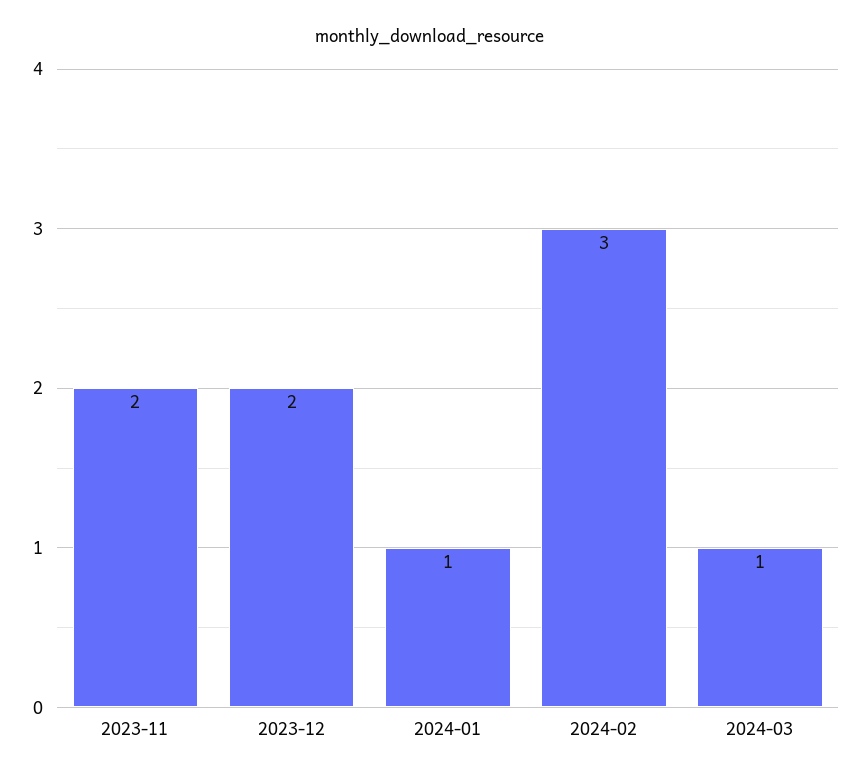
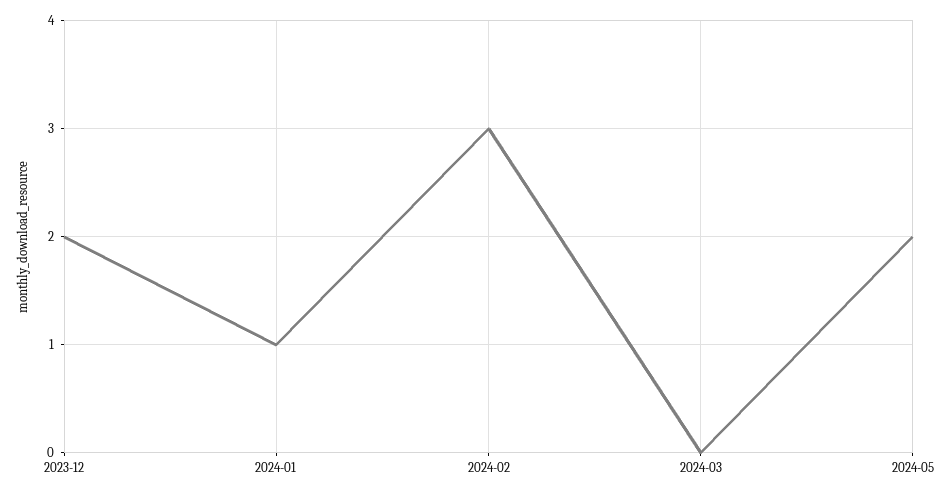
2023-11: 2 -> none
2024-03: 1 -> 0
2024-05: none -> 2

